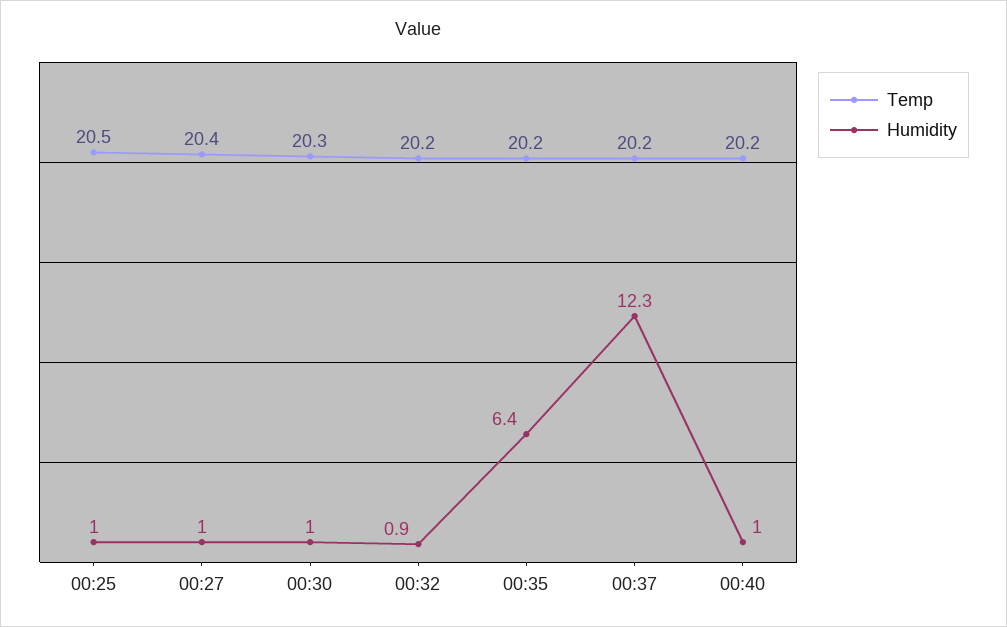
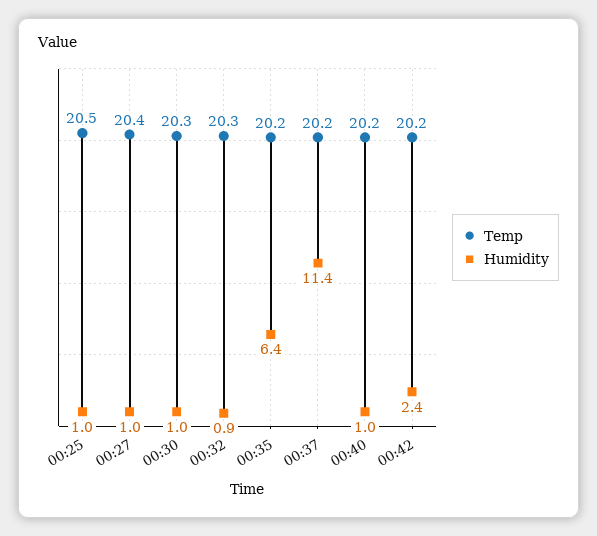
Temp, 00:32: 20.2 -> 20.3
Humidity, 00:37: 12.3 -> 11.4
Temp, 00:42: none -> 20.2
Humidity, 00:42: none -> 2.4

